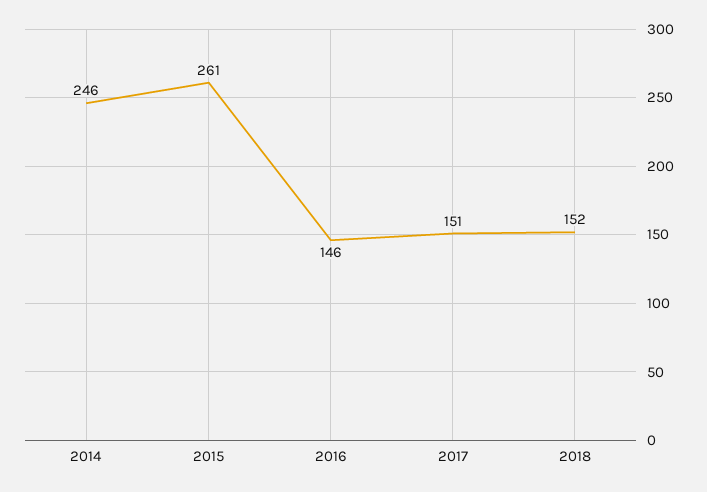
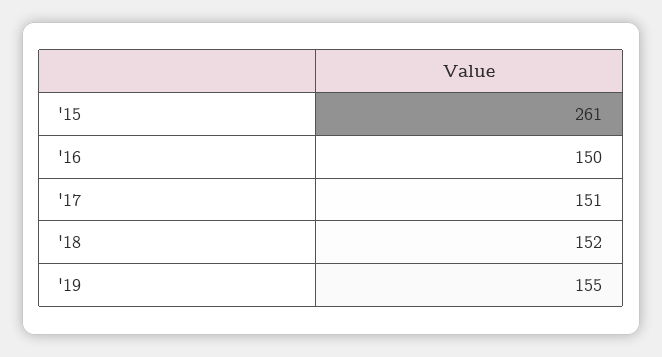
2014: 246 -> none
2016: 146 -> 150
'19: none -> 155

